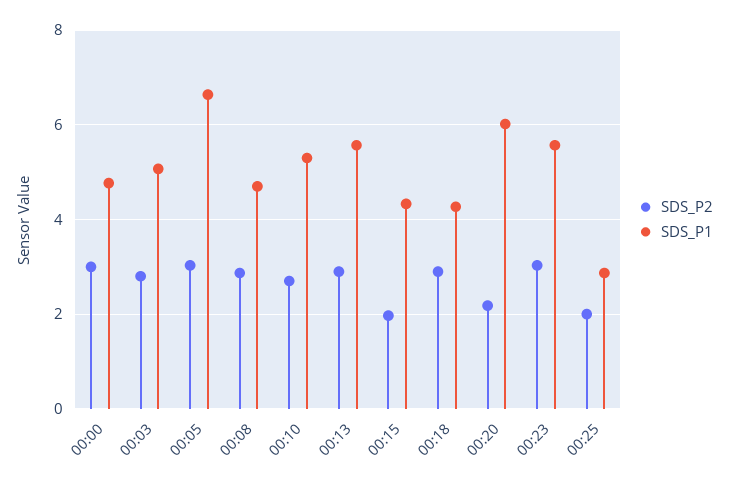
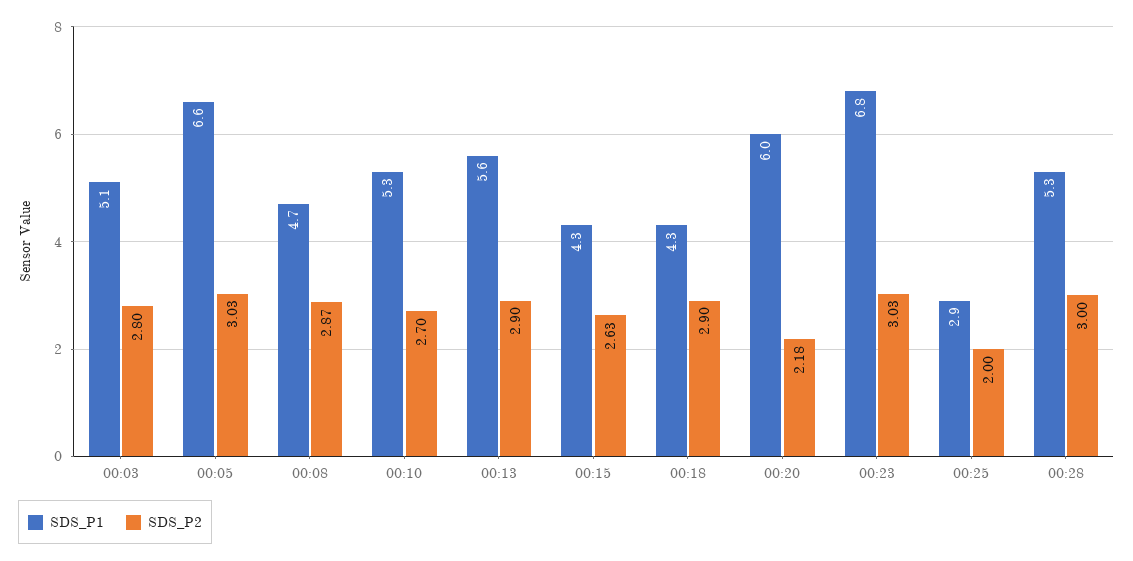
SDS_P2, 00:00: 3 -> none
SDS_P1, 00:00: 4.8 -> none
SDS_P2, 00:15: 2 -> 2.63
SDS_P1, 00:23: 5.6 -> 6.8
SDS_P1, 00:28: none -> 5.3
SDS_P2, 00:28: none -> 3

